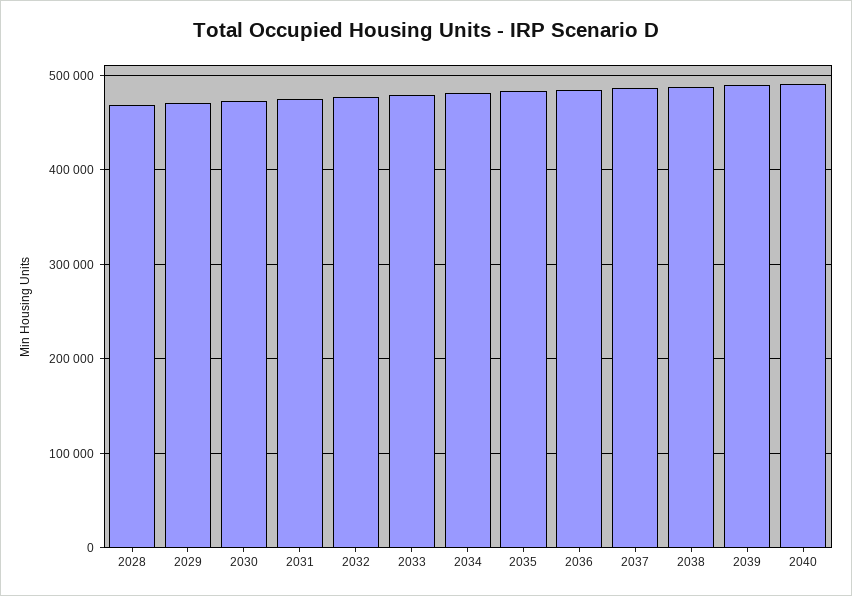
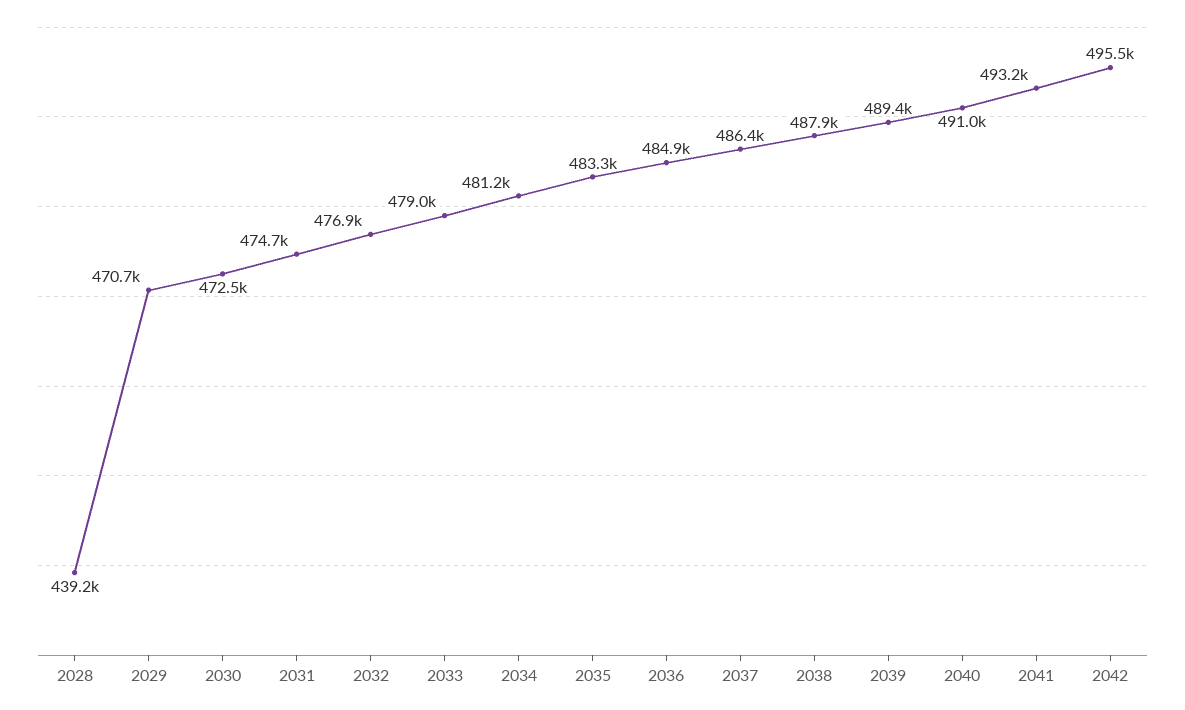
2028: 470000 -> 439200
2041: none -> 493200
2042: none -> 495500

